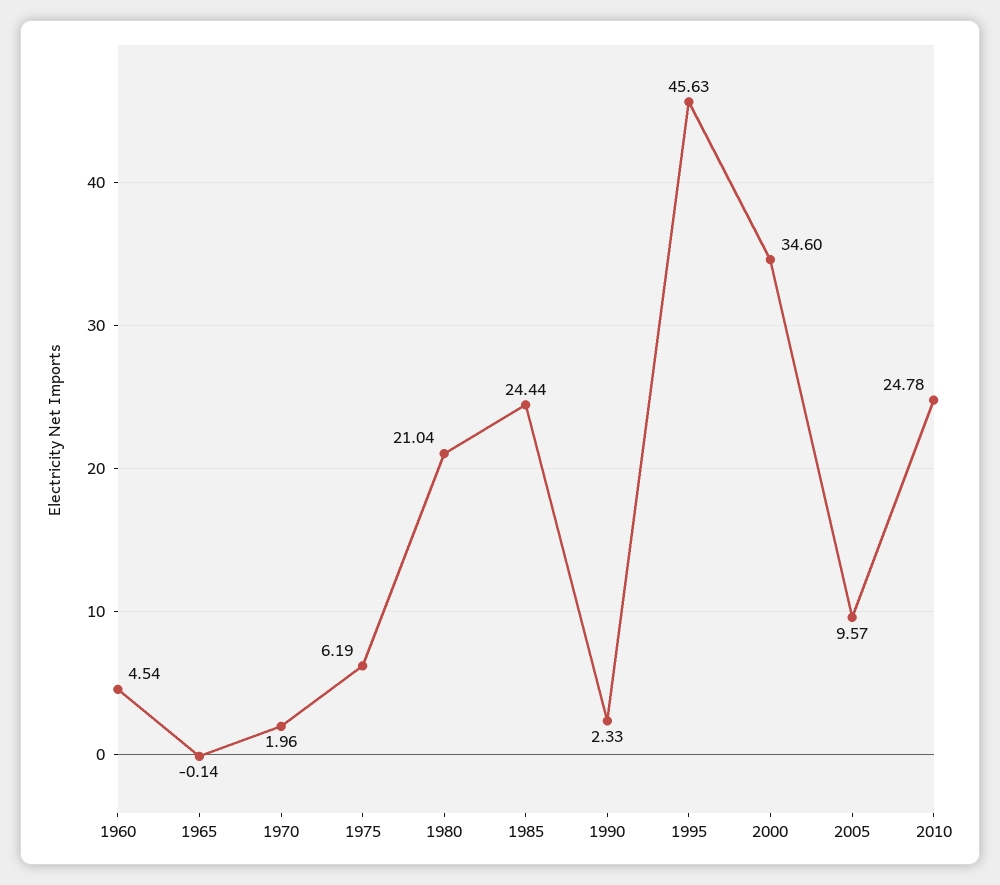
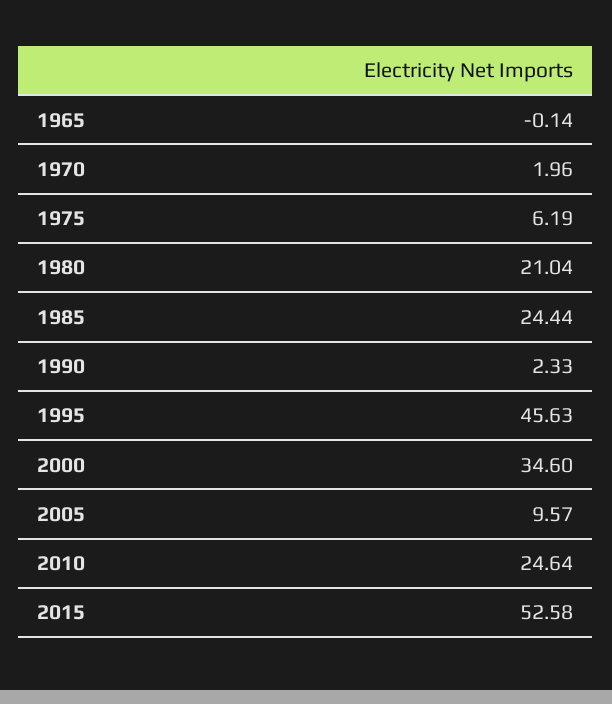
1960: 4.54 -> none
2010: 24.78 -> 24.64
2015: none -> 52.58

